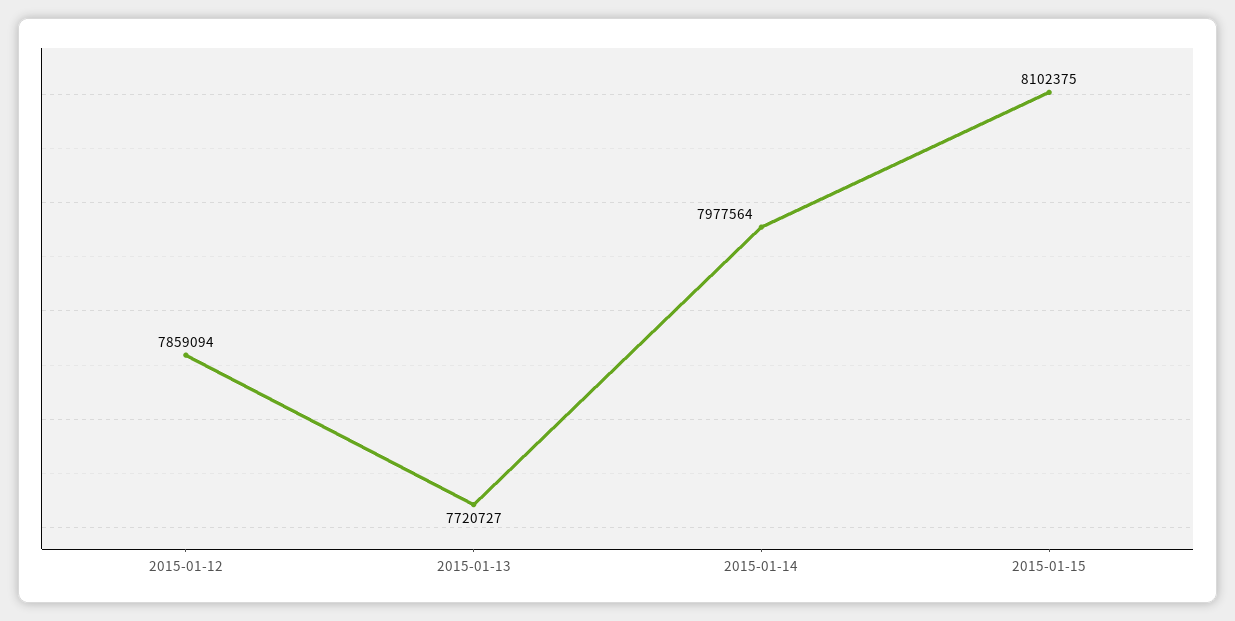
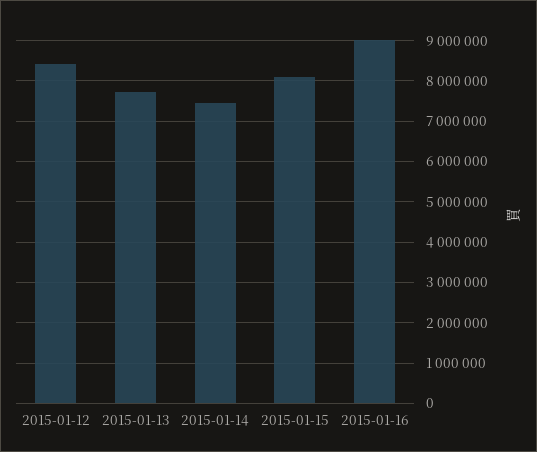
2015-01-12: 7859094 -> 8400000
2015-01-14: 7977564 -> 7400000
2015-01-16: none -> 9000000

